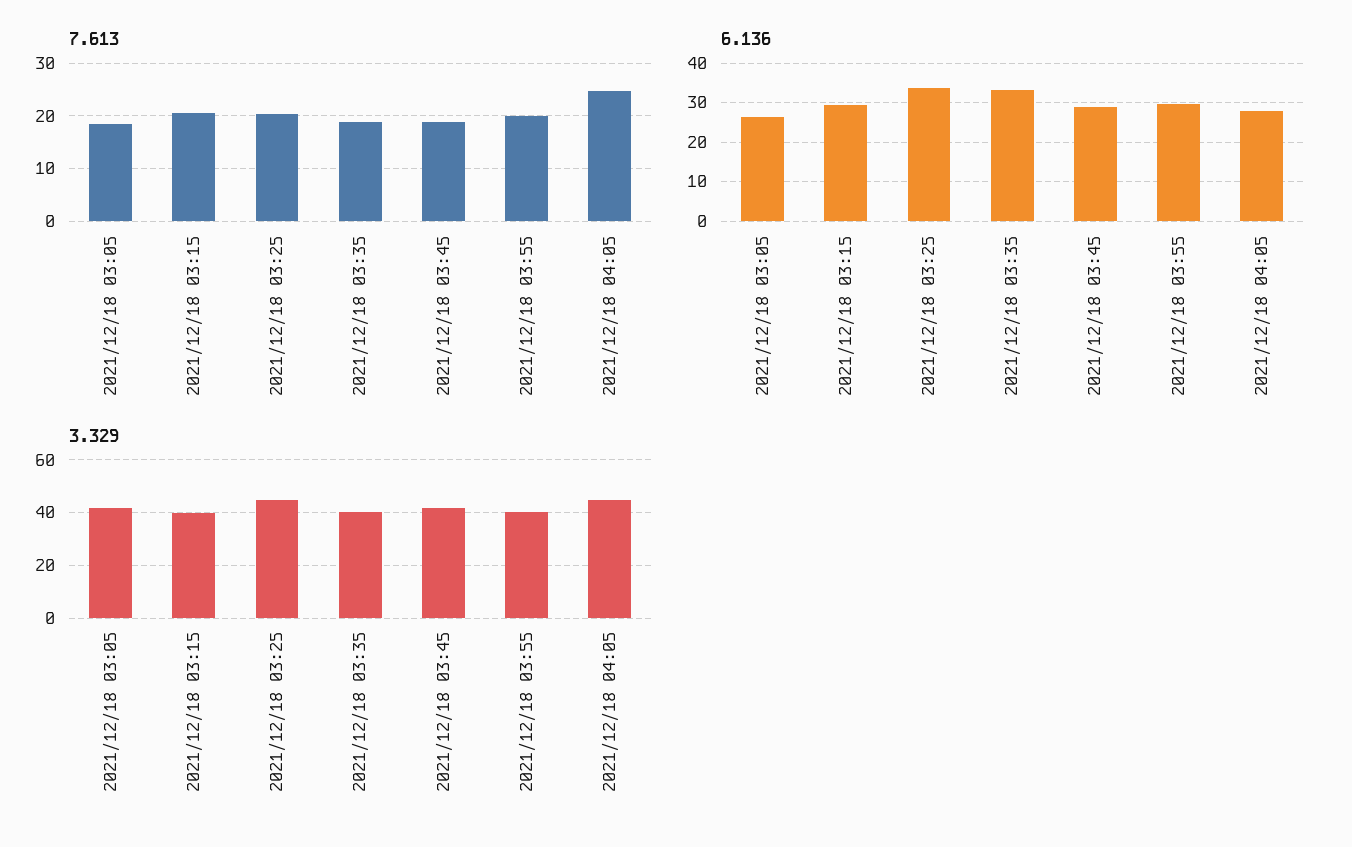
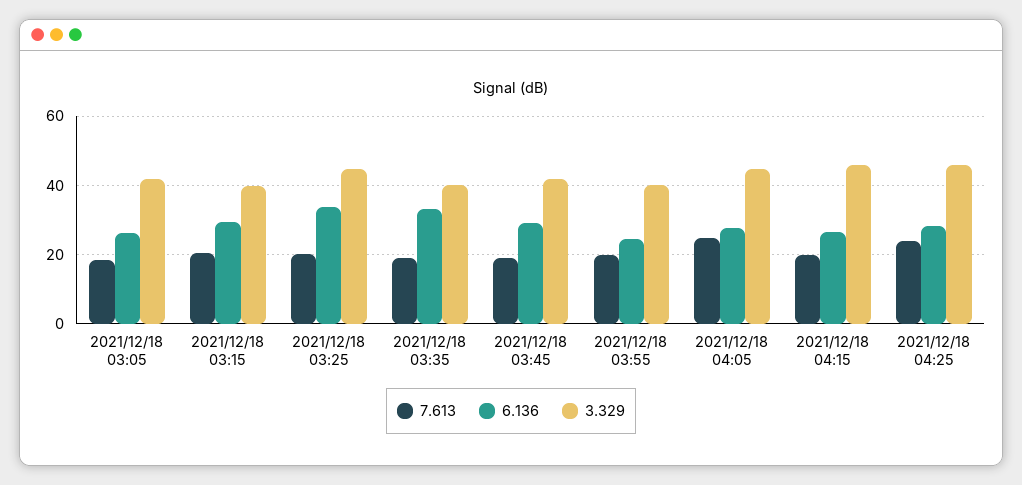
6.136, 2021/12/18 03:55: 30 -> 24
7.613, 2021/12/18 04:15: none -> 20
6.136, 2021/12/18 04:15: none -> 26
3.329, 2021/12/18 04:15: none -> 46
7.613, 2021/12/18 04:25: none -> 24
6.136, 2021/12/18 04:25: none -> 28
3.329, 2021/12/18 04:25: none -> 46

